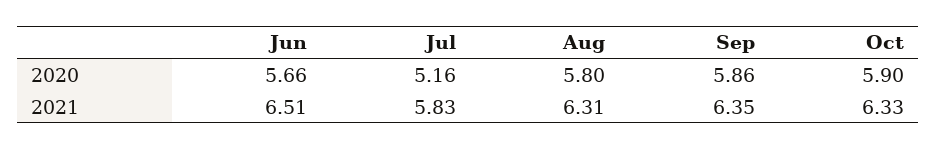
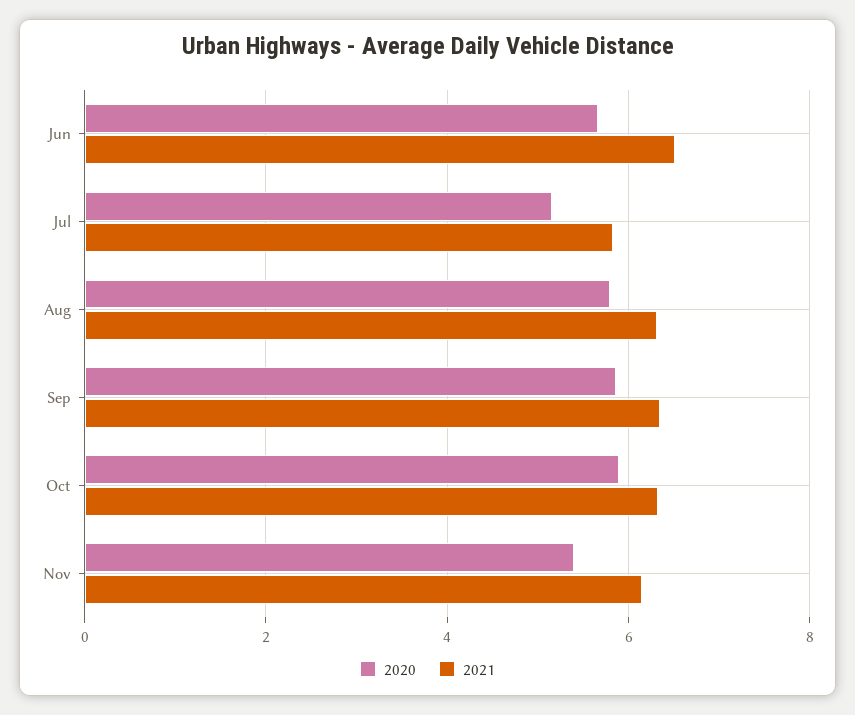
2020, Nov: none -> 5.4
2021, Nov: none -> 6.2

